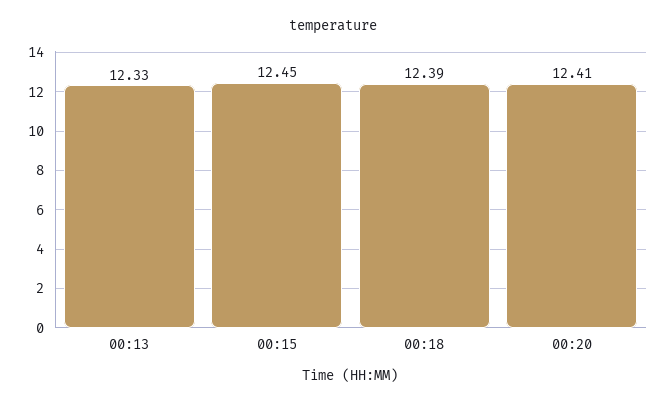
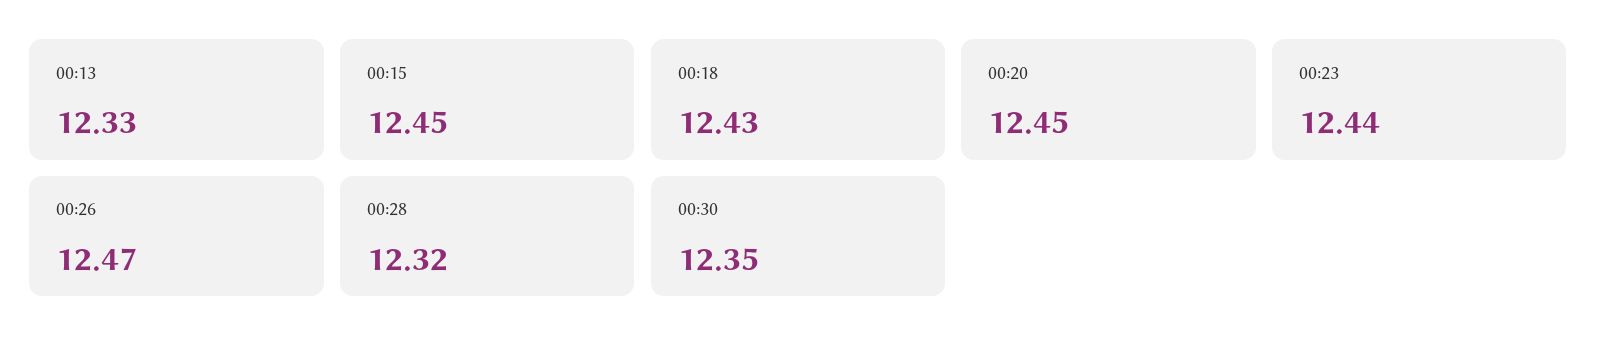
00:18: 12.39 -> 12.43
00:20: 12.41 -> 12.45
00:23: none -> 12.44
00:26: none -> 12.47
00:28: none -> 12.32
00:30: none -> 12.35

